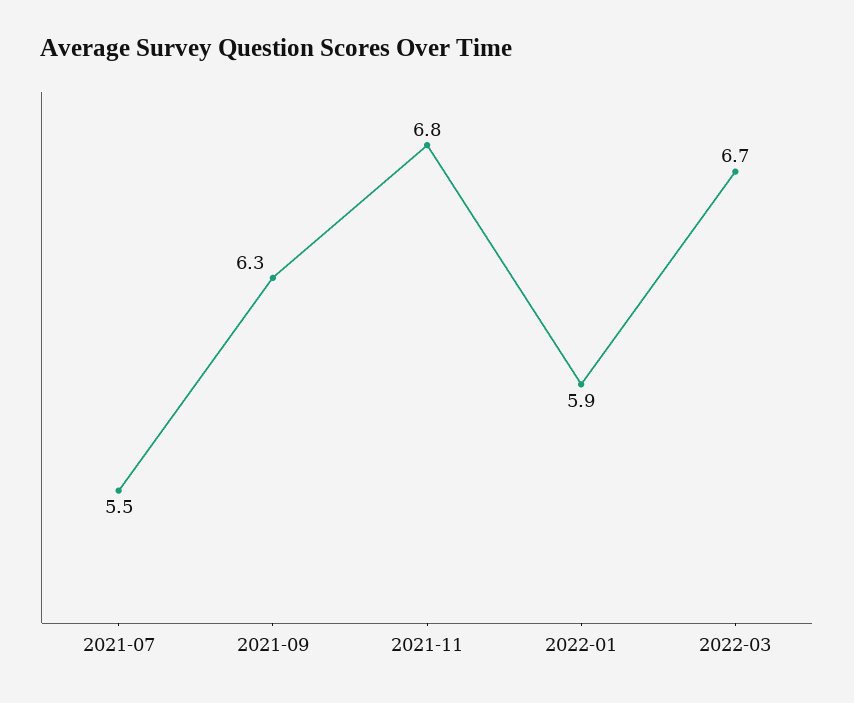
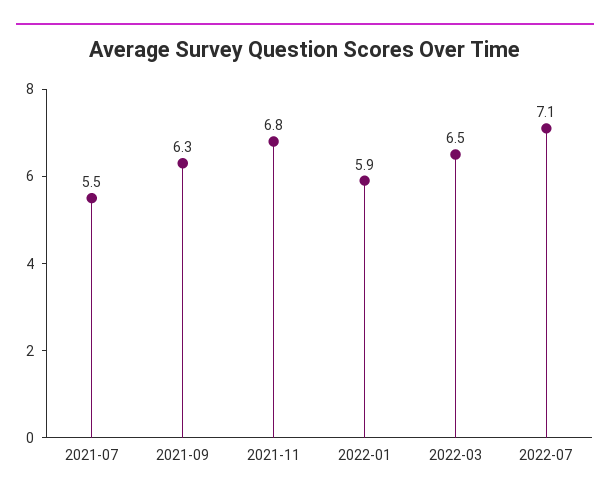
2022-03: 6.7 -> 6.5
2022-07: none -> 7.1

